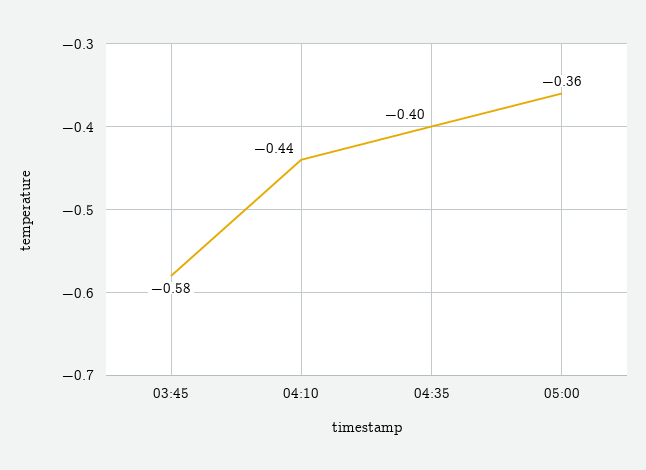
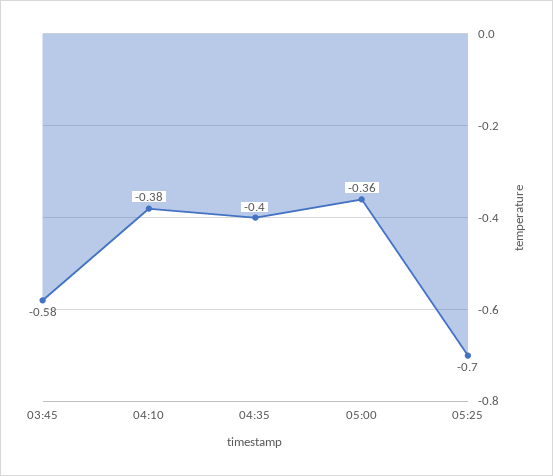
04:10: -0.44 -> -0.38
05:25: none -> -0.7

